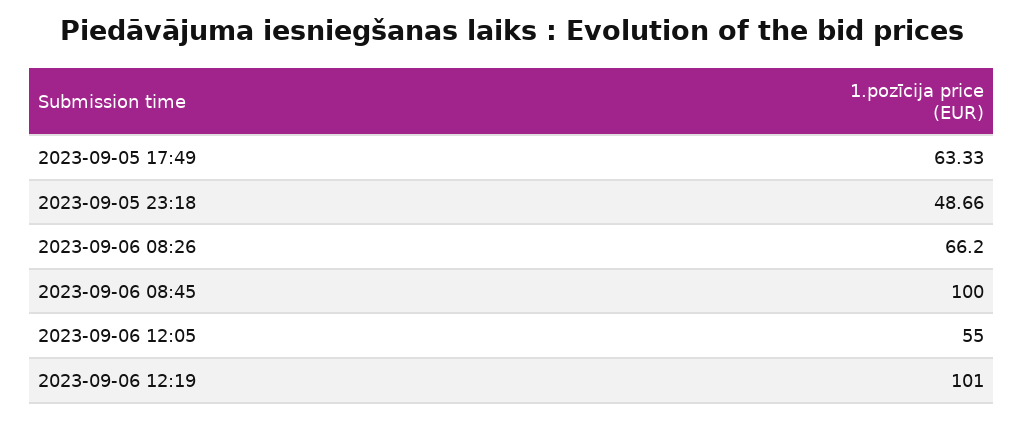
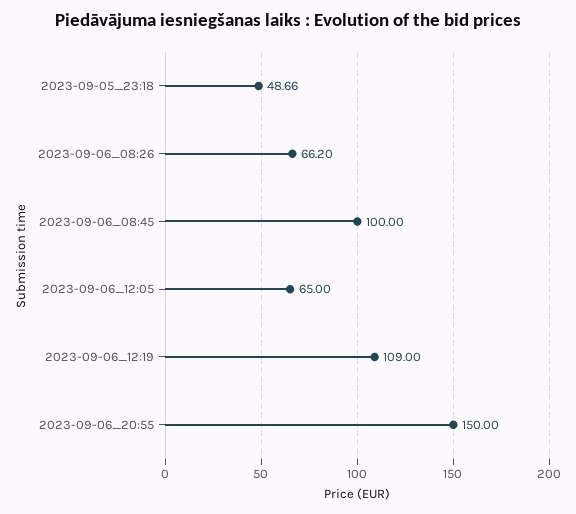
2023-09-05 17:49: 63.33 -> none
2023-09-06 12:05: 55 -> 65
2023-09-06 12:19: 101 -> 109
2023-09-06_20:55: none -> 150

